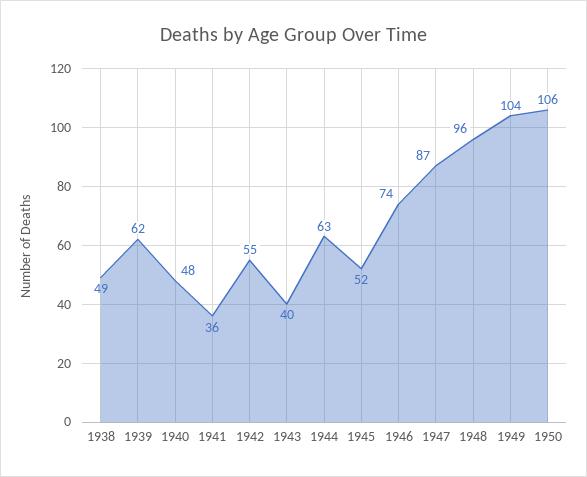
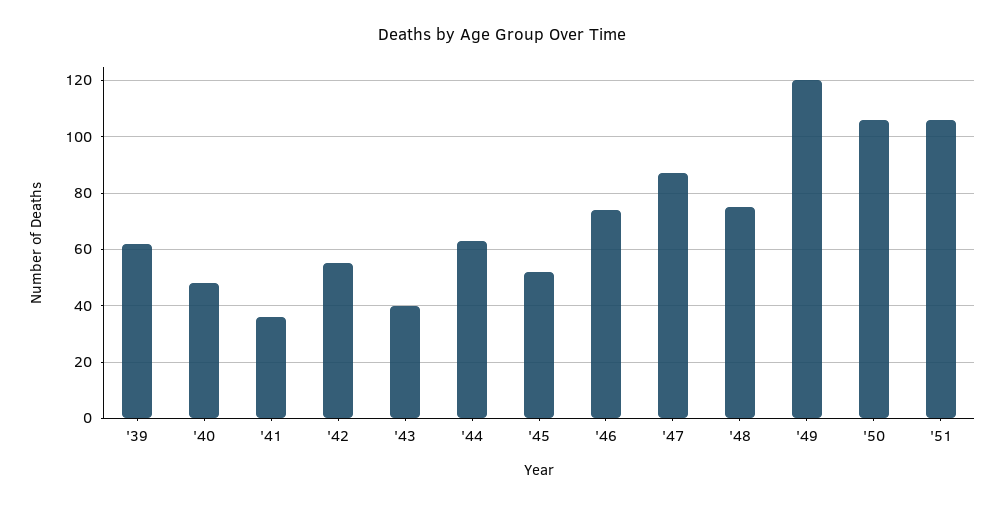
1938: 49 -> none
1948: 96 -> 75
1949: 104 -> 120
'51: none -> 105

